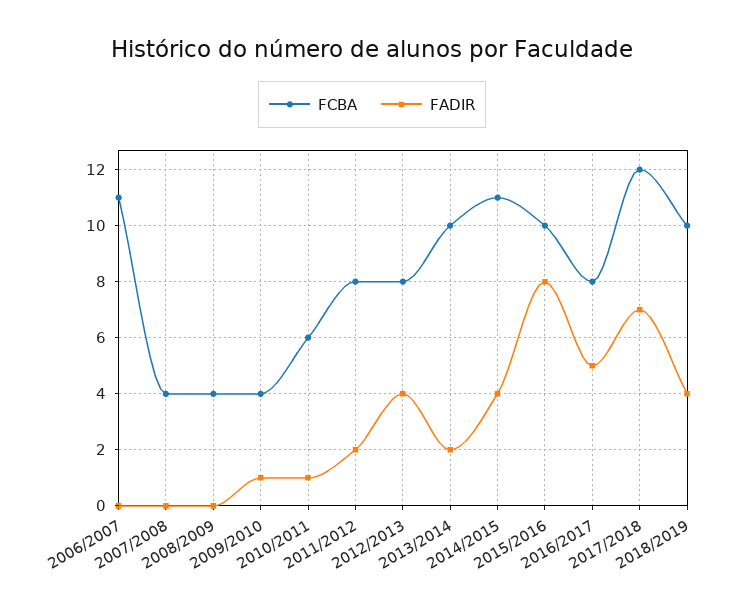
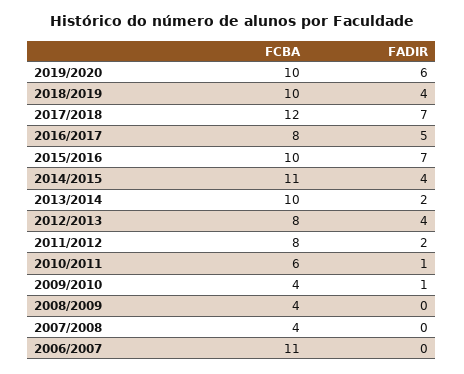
FADIR, 2015/2016: 8 -> 7
FCBA, 2019/2020: none -> 10
FADIR, 2019/2020: none -> 6

